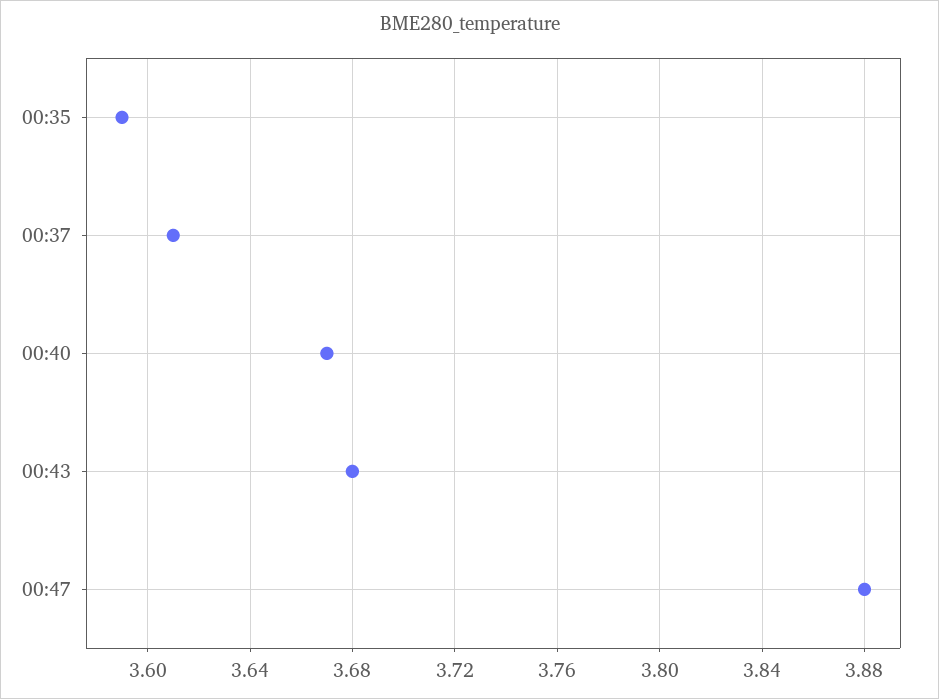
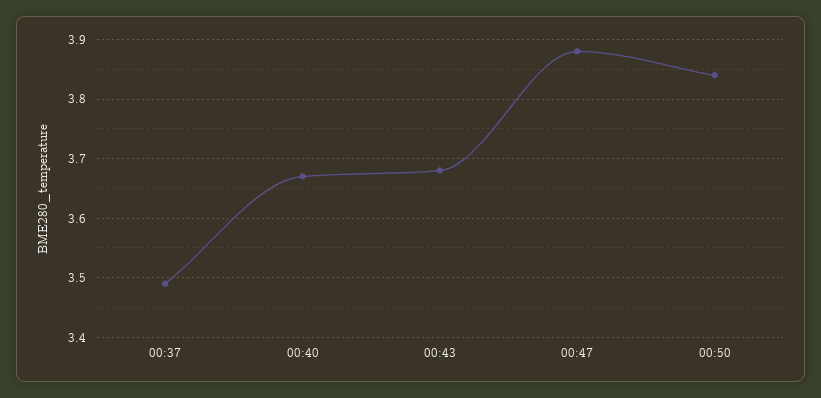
00:35: 3.59 -> none
00:37: 3.61 -> 3.5
00:50: none -> 3.85

